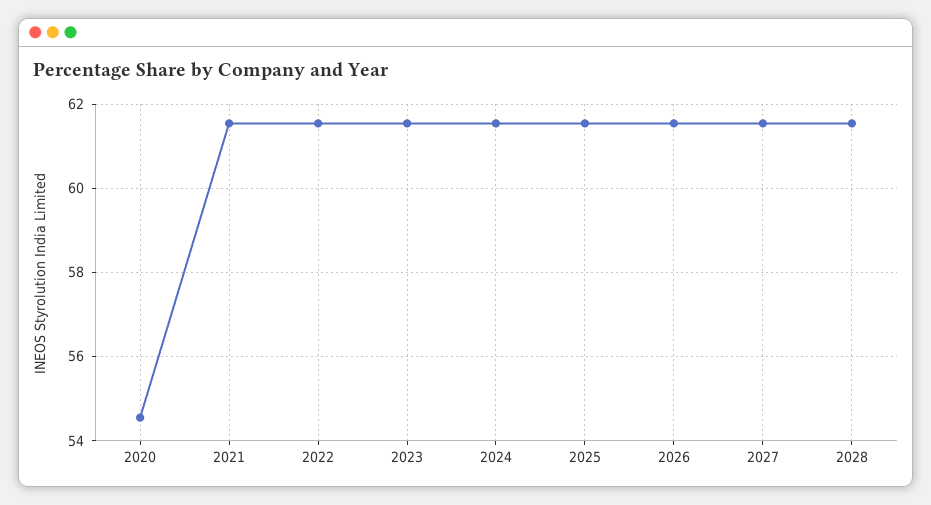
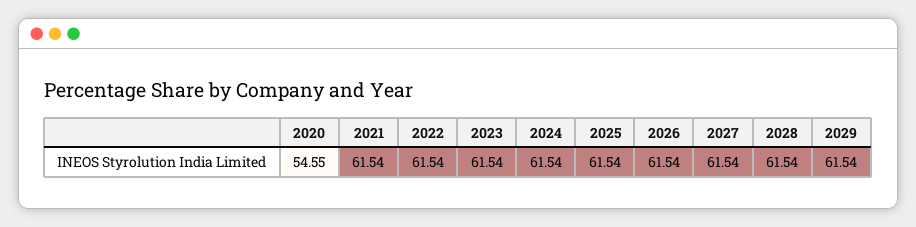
2029: none -> 61.54

